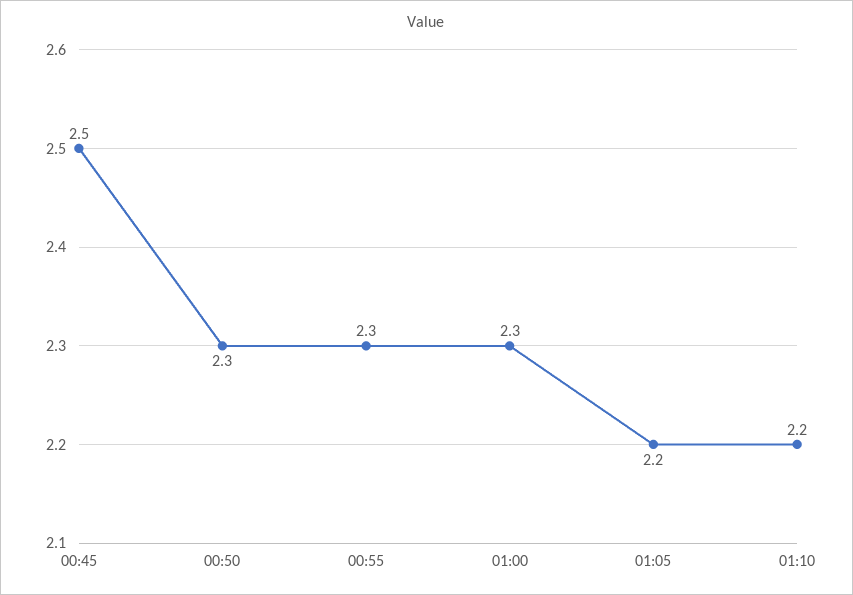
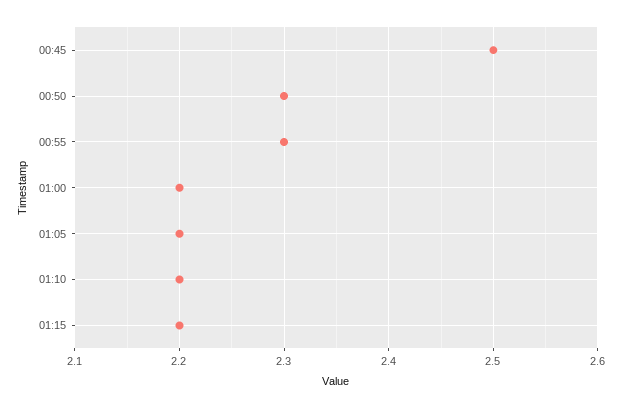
01:00: 2.3 -> 2.2
01:15: none -> 2.2

